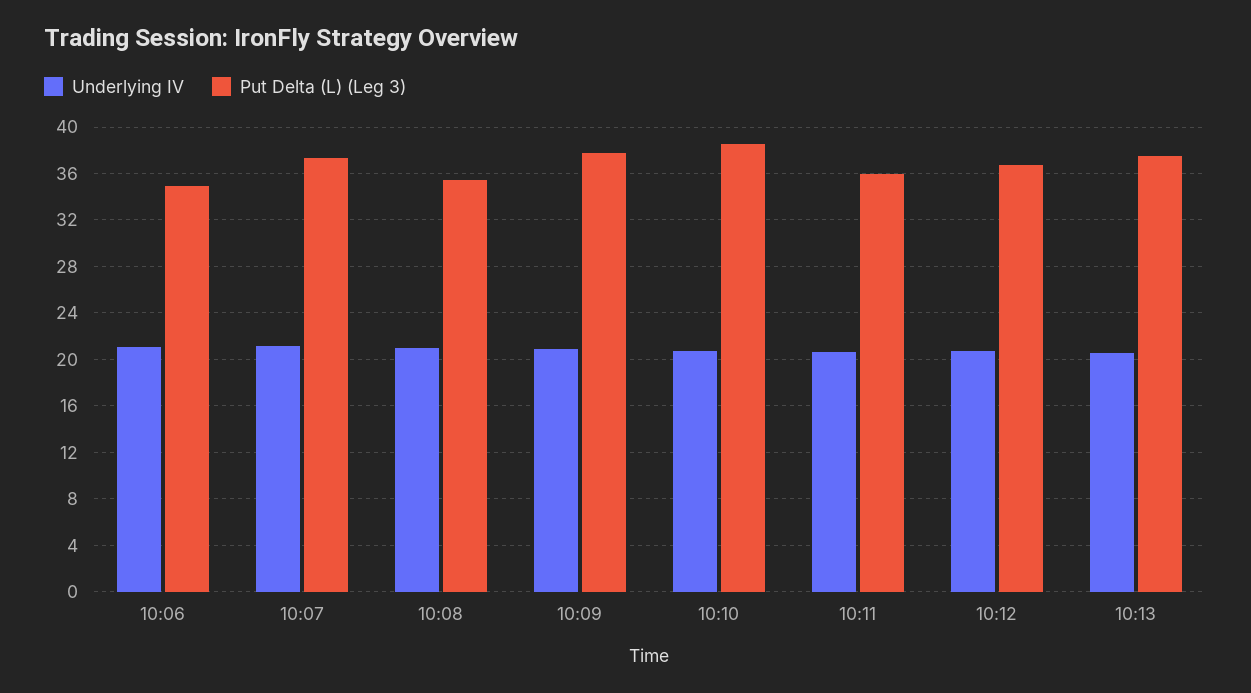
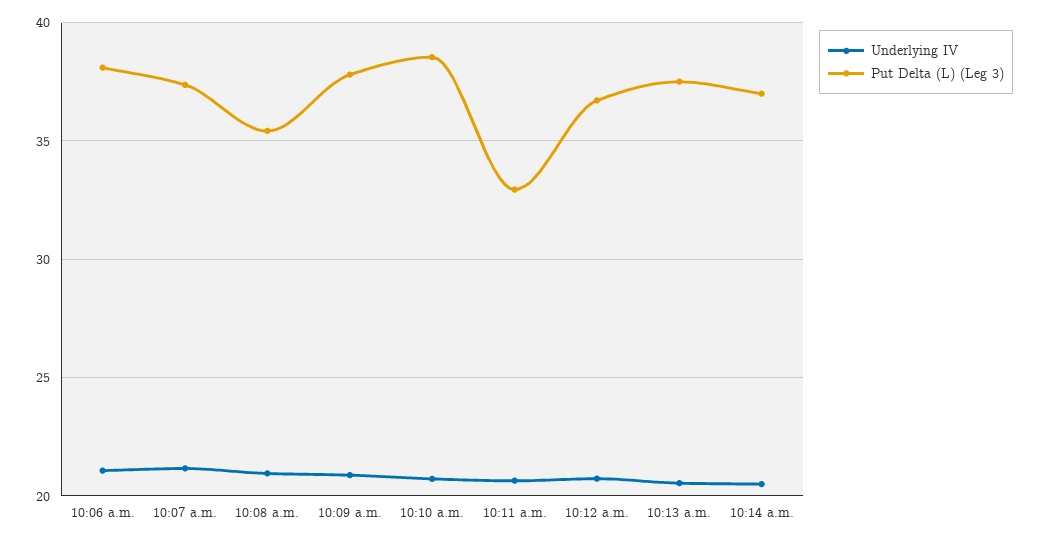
Put Delta (L) (Leg 3), 10:06: 35 -> 38
Put Delta (L) (Leg 3), 10:11: 36 -> 33
Underlying IV, 10:14 a.m.: none -> 20.5
Put Delta (L) (Leg 3), 10:14 a.m.: none -> 37

